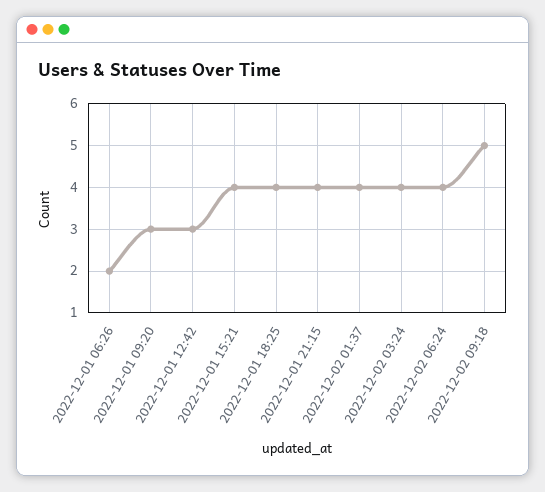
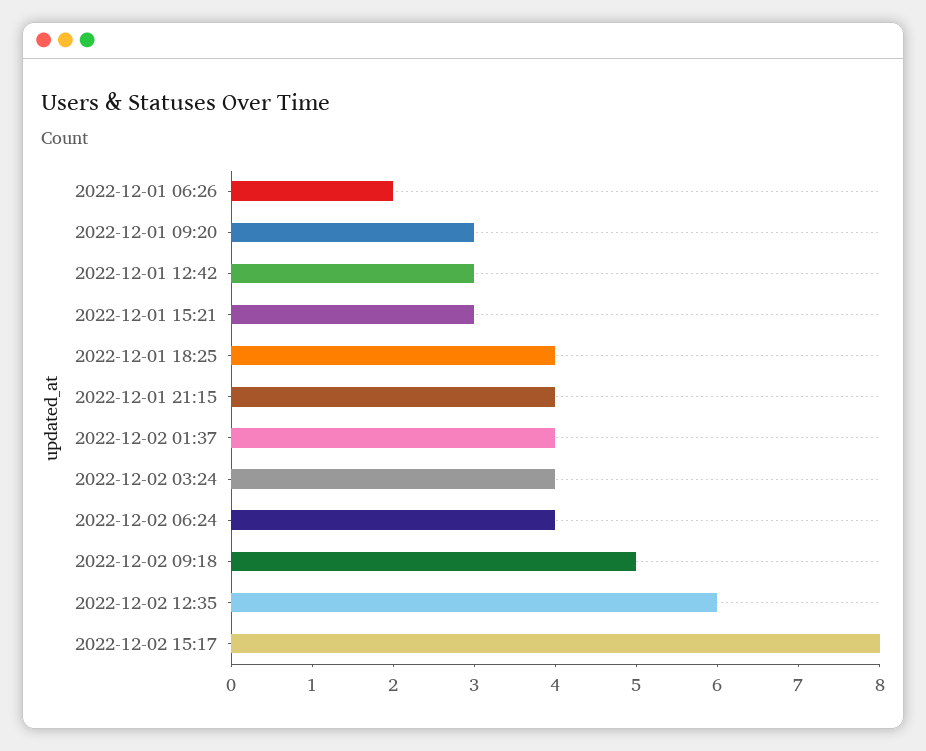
2022-12-01 15:21: 4 -> 3
2022-12-02 12:35: none -> 6
2022-12-02 15:17: none -> 8

